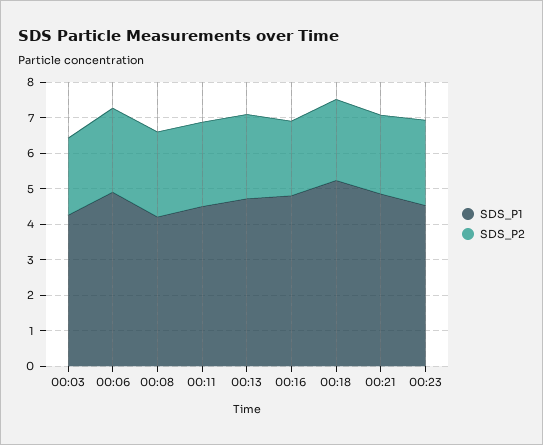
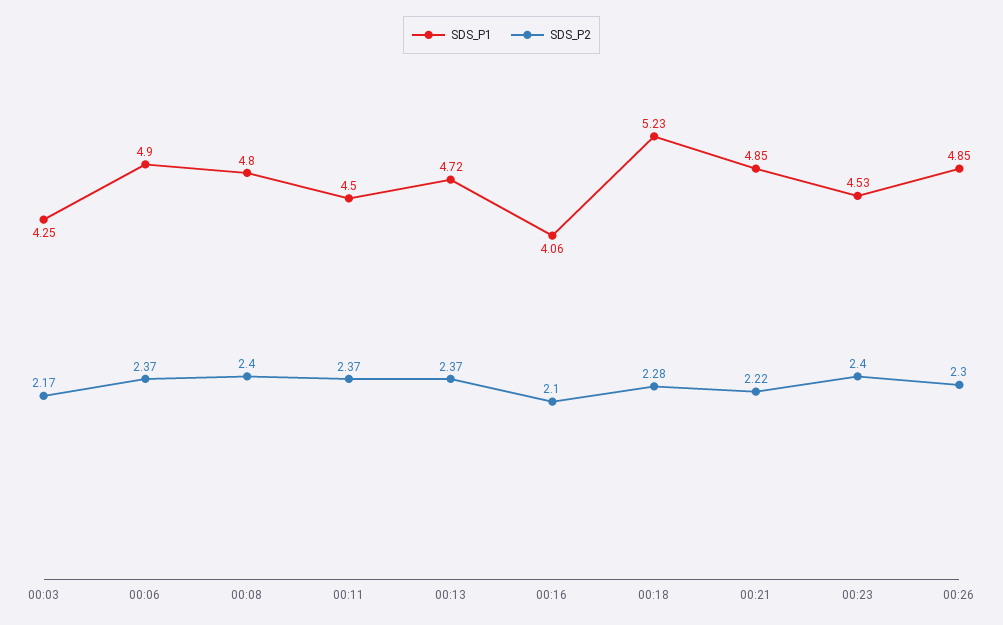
SDS_P1, 00:08: 4.25 -> 4.8
SDS_P1, 00:16: 4.75 -> 4.06
SDS_P1, 00:26: none -> 4.85
SDS_P2, 00:26: none -> 2.3

